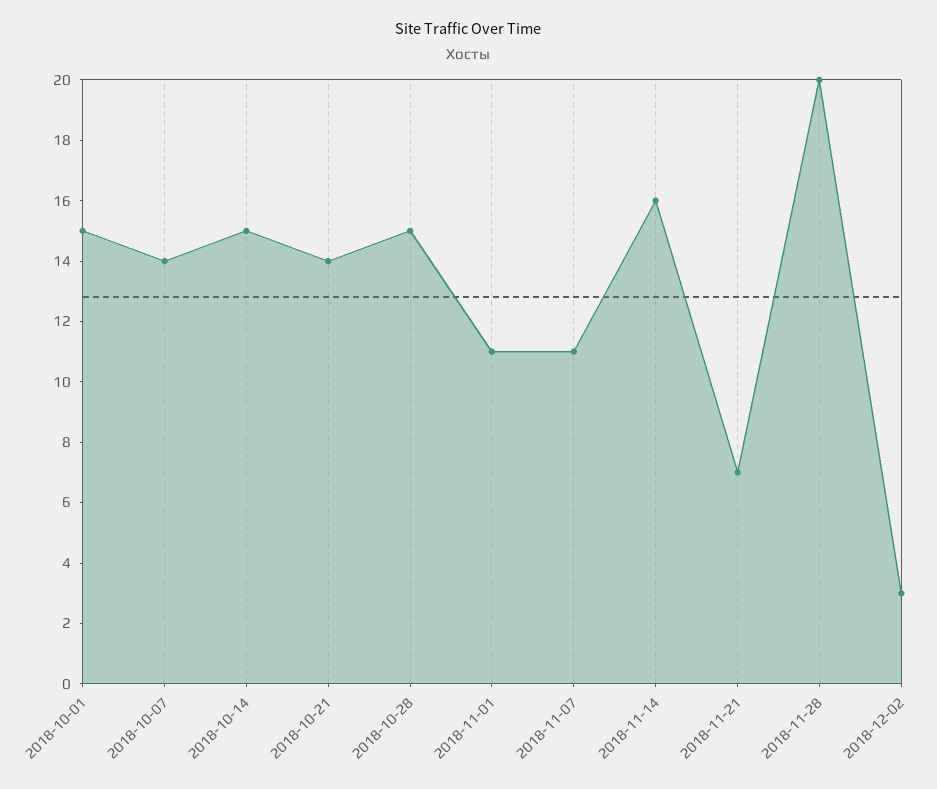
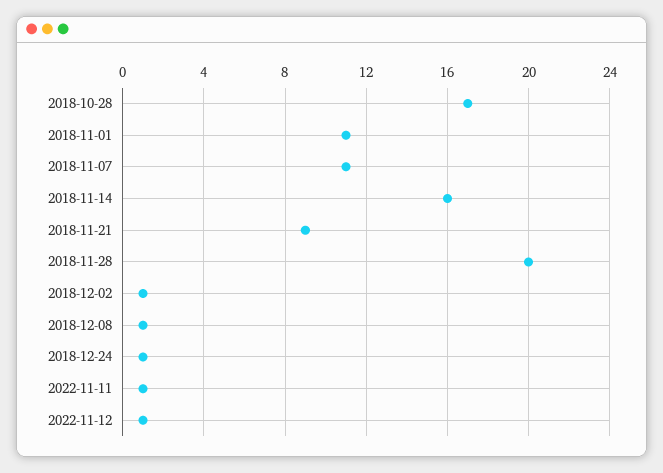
2018-10-01: 15 -> none
2018-10-07: 14 -> none
2018-10-14: 15 -> none
2018-10-21: 14 -> none
2018-10-28: 15 -> 17
2018-11-21: 7 -> 9
2018-12-02: 3 -> 1
2018-12-08: none -> 1
2018-12-24: none -> 1
2022-11-11: none -> 1
2022-11-12: none -> 1

